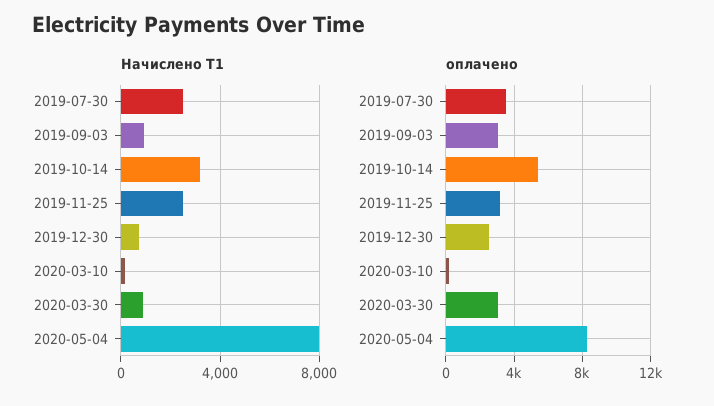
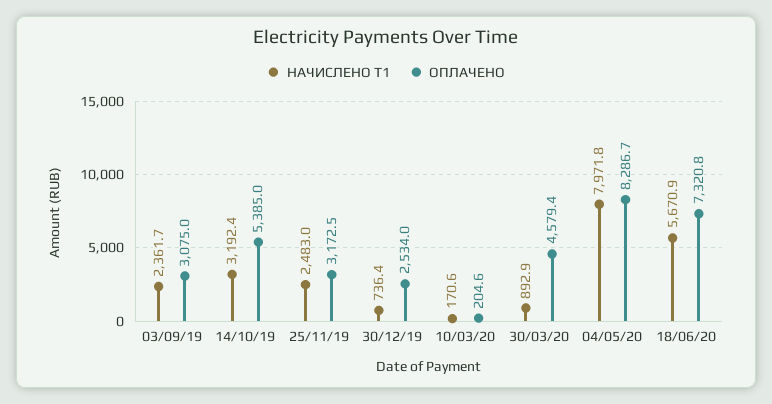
Начислено Т1, 2019-07-30: 2500 -> none
Начислено Т1, 2019-09-03: 1000 -> 2361.7
оплачено, 2019-07-30: 3500 -> none
оплачено, 2020-03-30: 3000 -> 4579.4
Начислено Т1, 18/06/20: none -> 5670.9
оплачено, 18/06/20: none -> 7320.8

